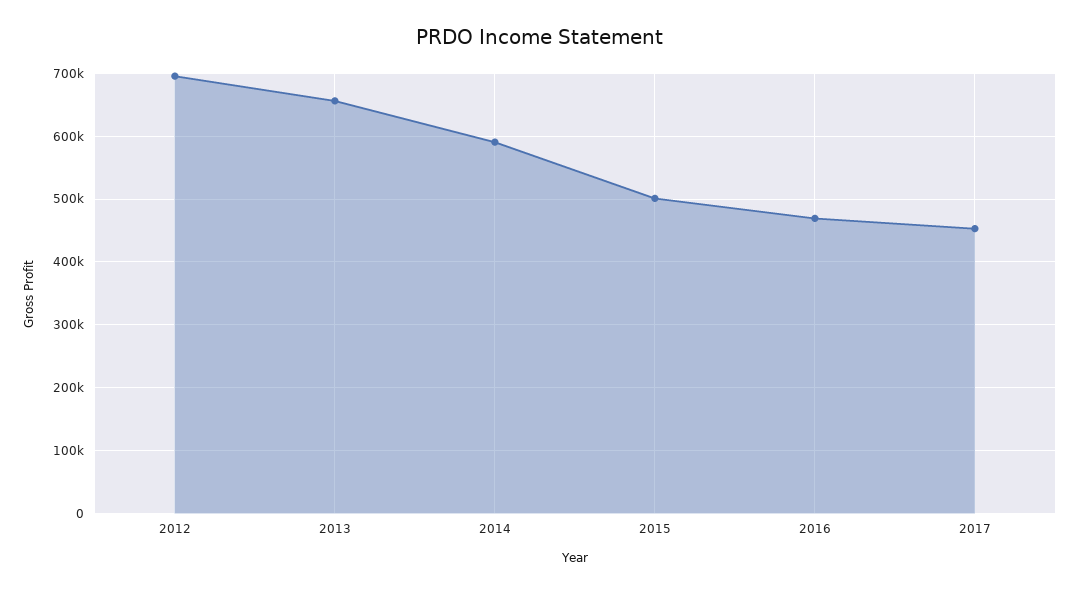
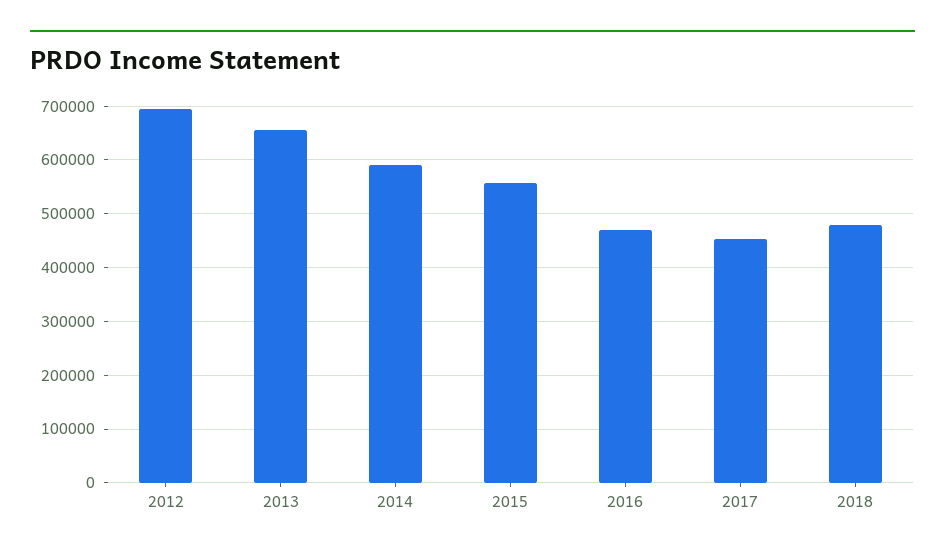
2015: 500000 -> 560000
2018: none -> 480000

